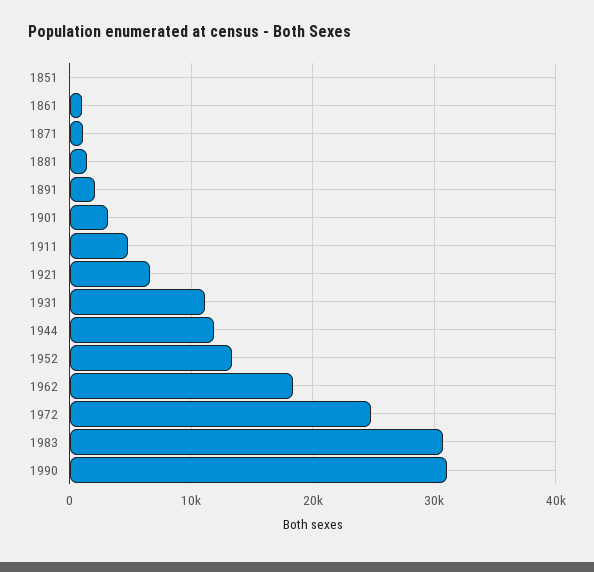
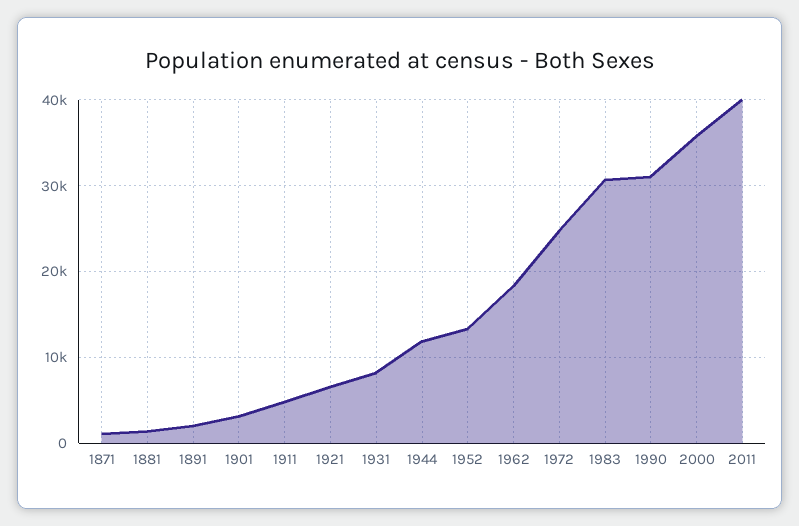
1851: 0 -> none
1861: 1000 -> none
1931: 11000 -> 8000
2000: none -> 36000
2011: none -> 40000

